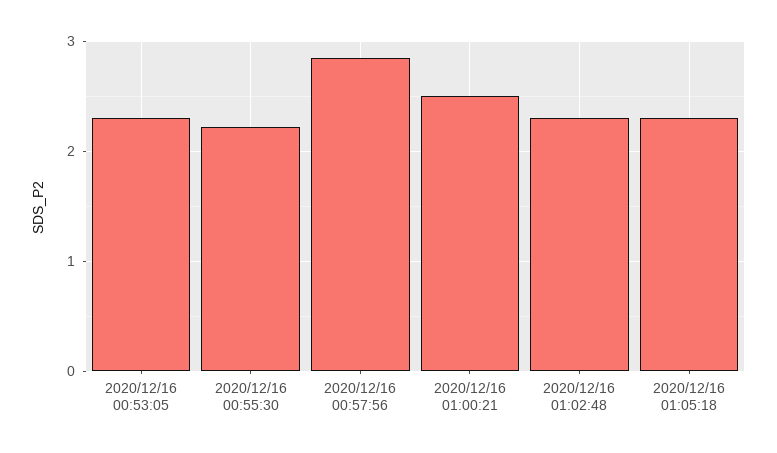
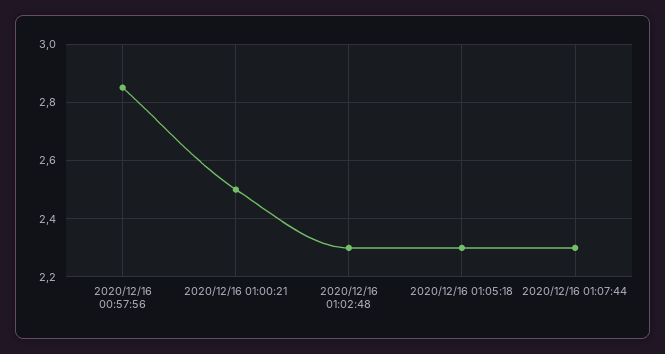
2020/12/16 00:53:05: 2.3 -> none
2020/12/16 00:55:30: 2.2 -> none
2020/12/16 01:07:44: none -> 2.3

